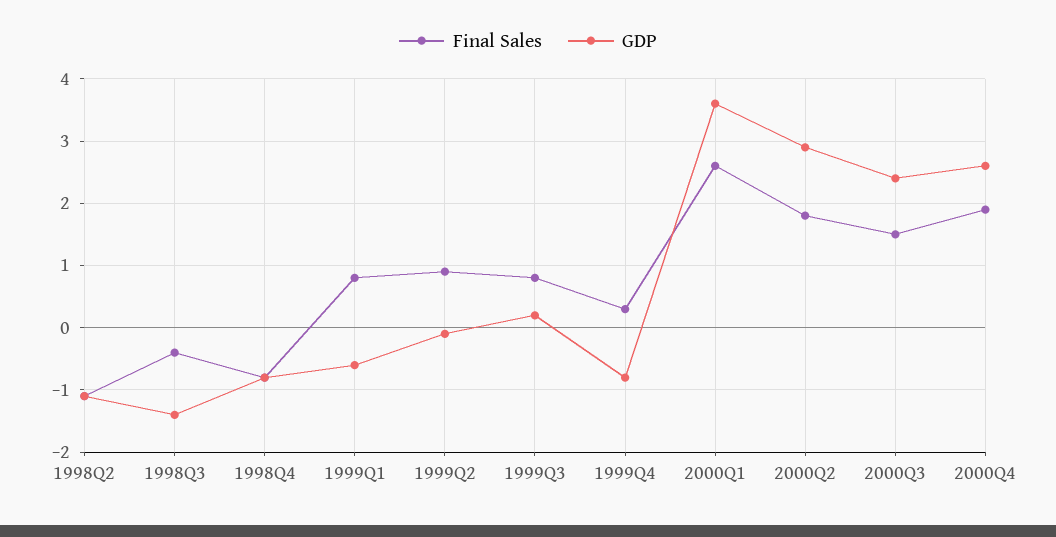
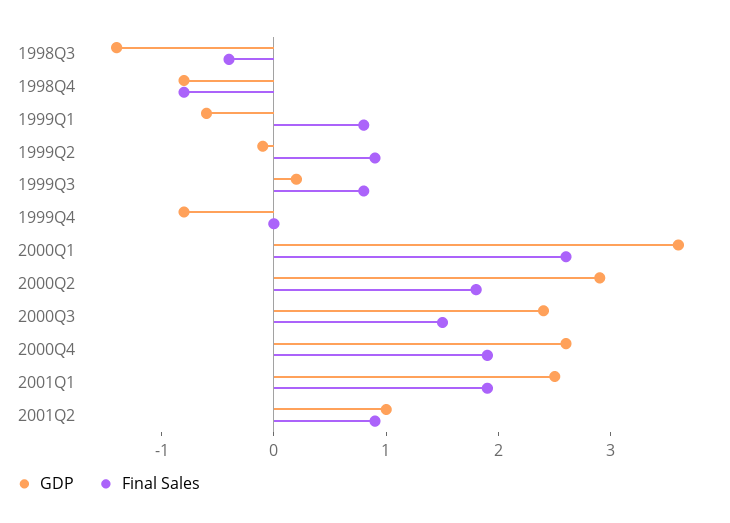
Final Sales, 1998Q2: -1.1 -> none
GDP, 1998Q2: -1.1 -> none
Final Sales, 1999Q4: 0.3 -> 0
GDP, 2001Q1: none -> 2.5
Final Sales, 2001Q1: none -> 1.9
GDP, 2001Q2: none -> 1
Final Sales, 2001Q2: none -> 0.9

